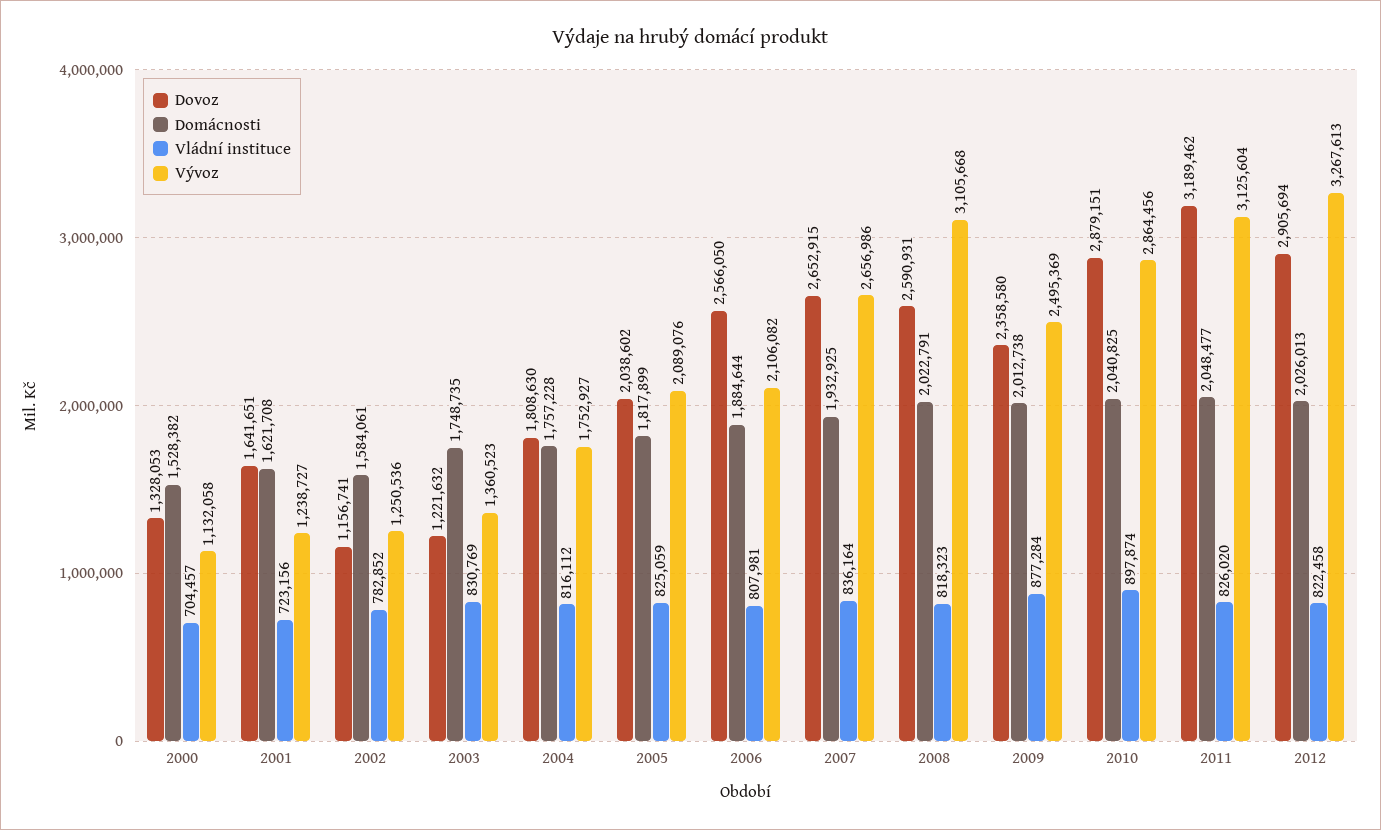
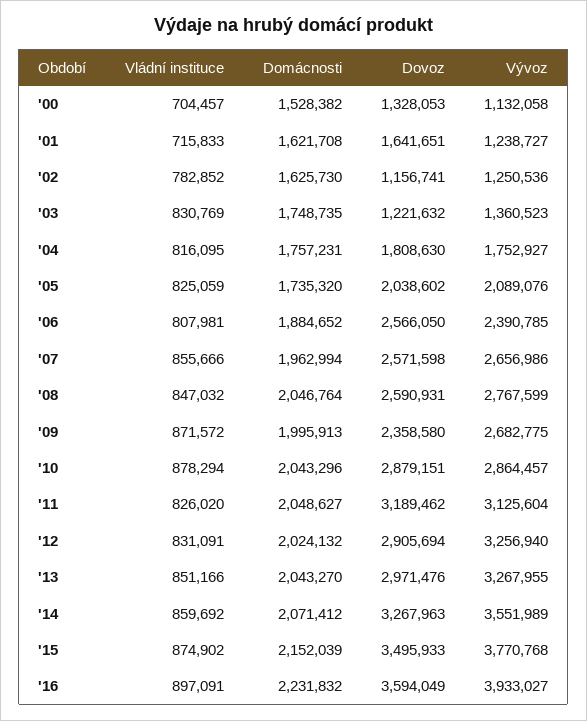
Vládní instituce, 2001: 723156 -> 715833
Domácnosti, 2002: 1584061 -> 1625730
Domácnosti, 2004: 1757228 -> 1757231
Vládní instituce, 2004: 816112 -> 816095
Domácnosti, 2005: 1817899 -> 1735320
Domácnosti, 2006: 1884644 -> 1884652
Vývoz, 2006: 2106082 -> 2390785
Dovoz, 2007: 2652915 -> 2571598
Domácnosti, 2007: 1932925 -> 1962994
Vládní instituce, 2007: 836164 -> 855666
Domácnosti, 2008: 2022791 -> 2046764
Vládní instituce, 2008: 818323 -> 847032
Vývoz, 2008: 3105668 -> 2767599
Domácnosti, 2009: 2012738 -> 1995913
Vládní instituce, 2009: 877284 -> 871572
Vývoz, 2009: 2495369 -> 2682775
Domácnosti, 2010: 2040825 -> 2043296
Vládní instituce, 2010: 897874 -> 878294
Vývoz, 2010: 2864456 -> 2864457
Domácnosti, 2011: 2048477 -> 2048627
Domácnosti, 2012: 2026013 -> 2024132
Vládní instituce, 2012: 822458 -> 831091
Vývoz, 2012: 3267613 -> 3256940
Vládní instituce, '13: none -> 851166
Domácnosti, '13: none -> 2043270
Dovoz, '13: none -> 2971476
Vývoz, '13: none -> 3267955
Vládní instituce, '14: none -> 859692
Domácnosti, '14: none -> 2071412
Dovoz, '14: none -> 3267963
Vývoz, '14: none -> 3551989
Vládní instituce, '15: none -> 874902
Domácnosti, '15: none -> 2152039
Dovoz, '15: none -> 3495933
Vývoz, '15: none -> 3770768
Vládní instituce, '16: none -> 897091
Domácnosti, '16: none -> 2231832
Dovoz, '16: none -> 3594049
Vývoz, '16: none -> 3933027

